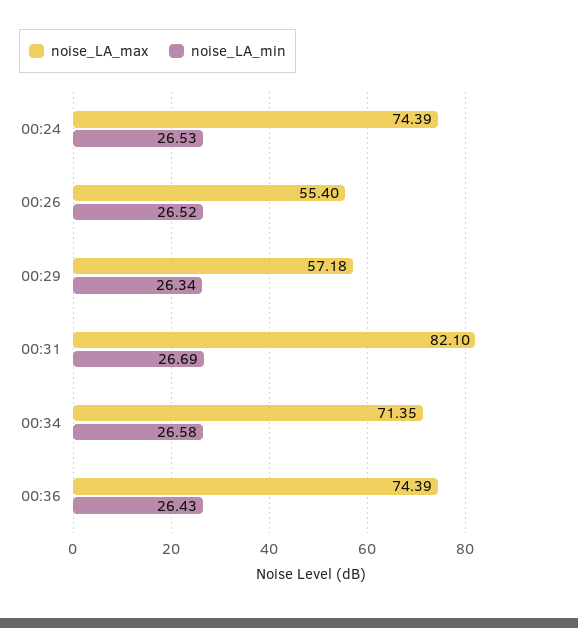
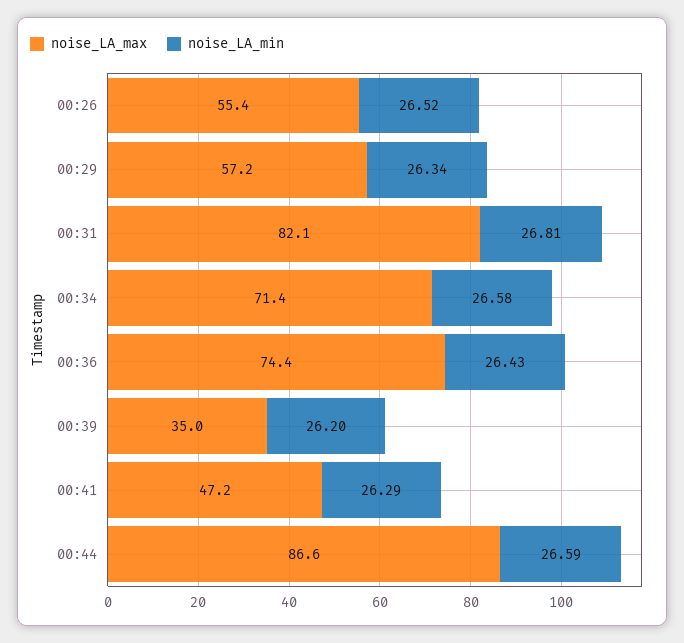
noise_LA_max, 00:24: 74.39 -> none
noise_LA_min, 00:24: 26.53 -> none
noise_LA_min, 00:31: 26.69 -> 26.81
noise_LA_max, 00:39: none -> 35
noise_LA_min, 00:39: none -> 26.2
noise_LA_max, 00:41: none -> 47.2
noise_LA_min, 00:41: none -> 26.29
noise_LA_max, 00:44: none -> 86.6
noise_LA_min, 00:44: none -> 26.59

